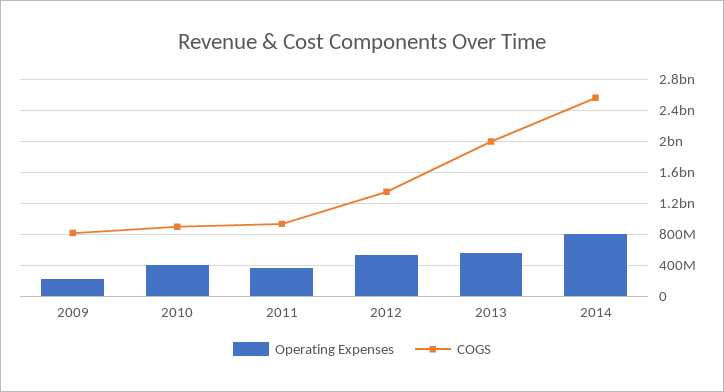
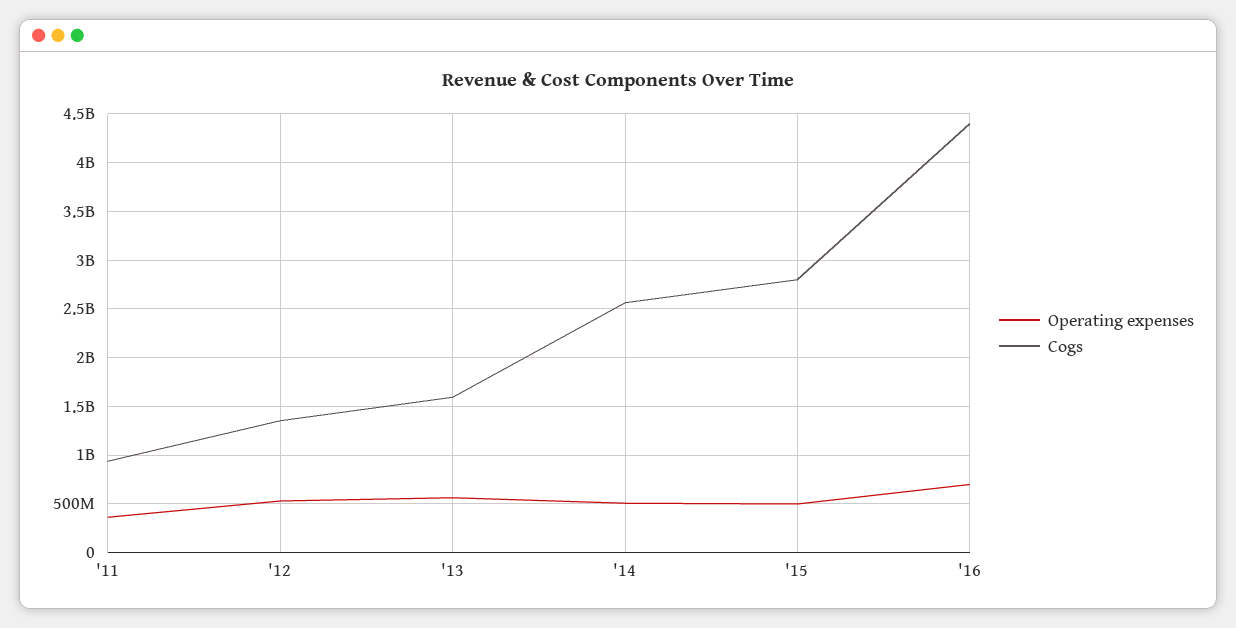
Operating Expenses, 2009: 200000000 -> none
COGS, 2009: 800000000 -> none
Operating Expenses, 2010: 400000000 -> none
COGS, 2010: 900000000 -> none
COGS, 2013: 2000000000 -> 1600000000
Operating Expenses, 2014: 800000000 -> 500000000
Operating Expenses, '15: none -> 500000000
COGS, '15: none -> 2800000000
Operating Expenses, '16: none -> 700000000
COGS, '16: none -> 4400000000

